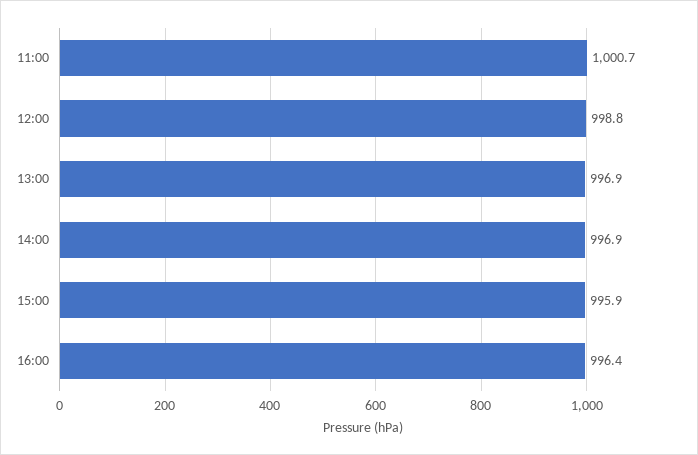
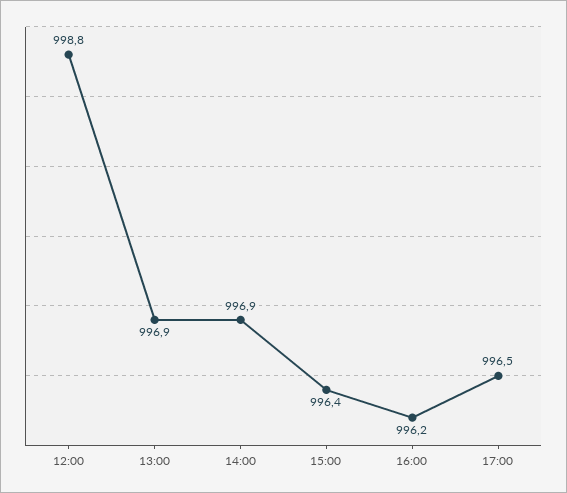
11:00: 1000.7 -> none
15:00: 995.9 -> 996.4
16:00: 996.4 -> 996.2
17:00: none -> 996.5

